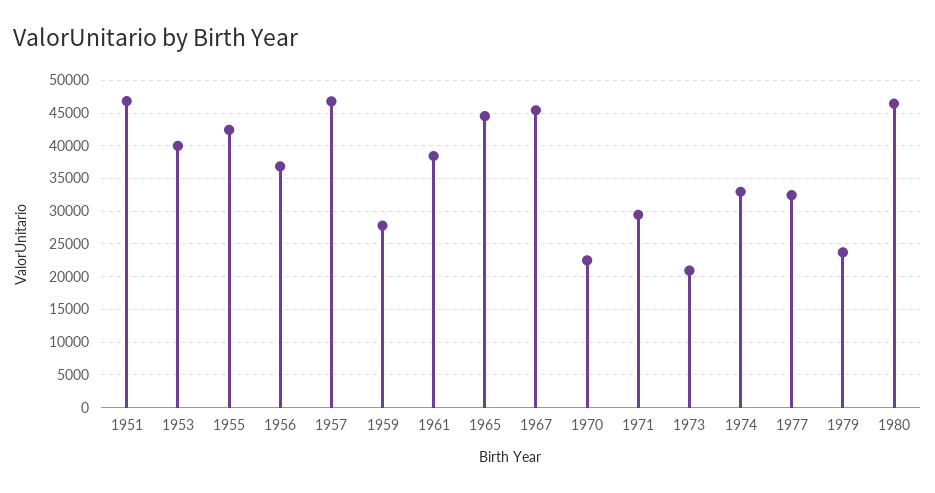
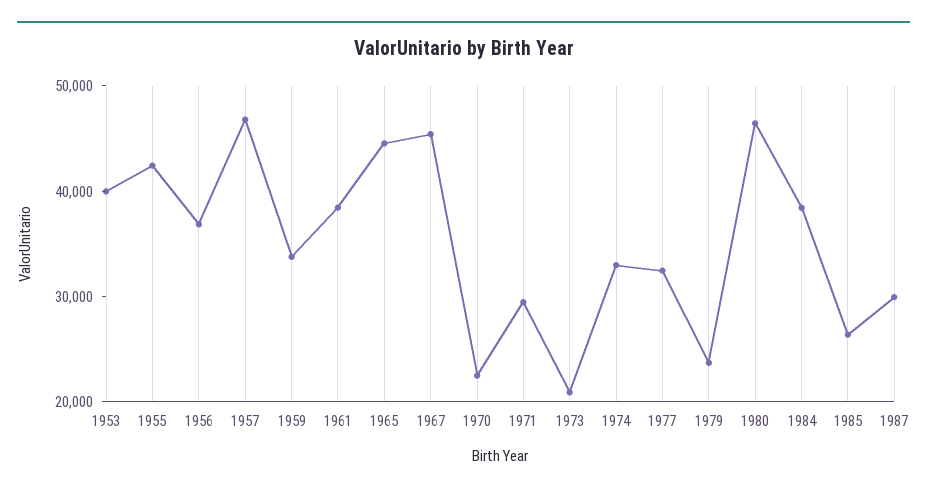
1951: 47000 -> none
1959: 28000 -> 34000
1984: none -> 38000
1985: none -> 26000
1987: none -> 30000

